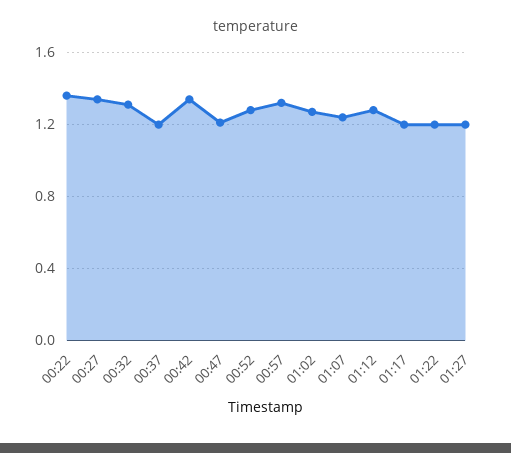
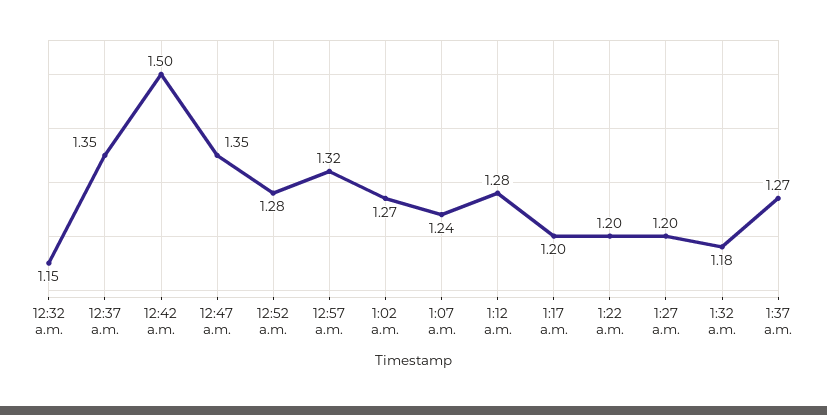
00:22: 1.35 -> none
00:27: 1.35 -> none
00:32: 1.3 -> 1.15
00:37: 1.2 -> 1.35
00:42: 1.35 -> 1.5
00:47: 1.2 -> 1.35
1:32 a.m.: none -> 1.18
1:37 a.m.: none -> 1.27

